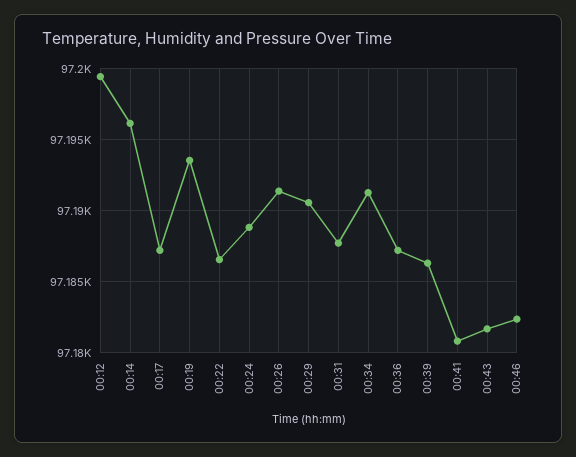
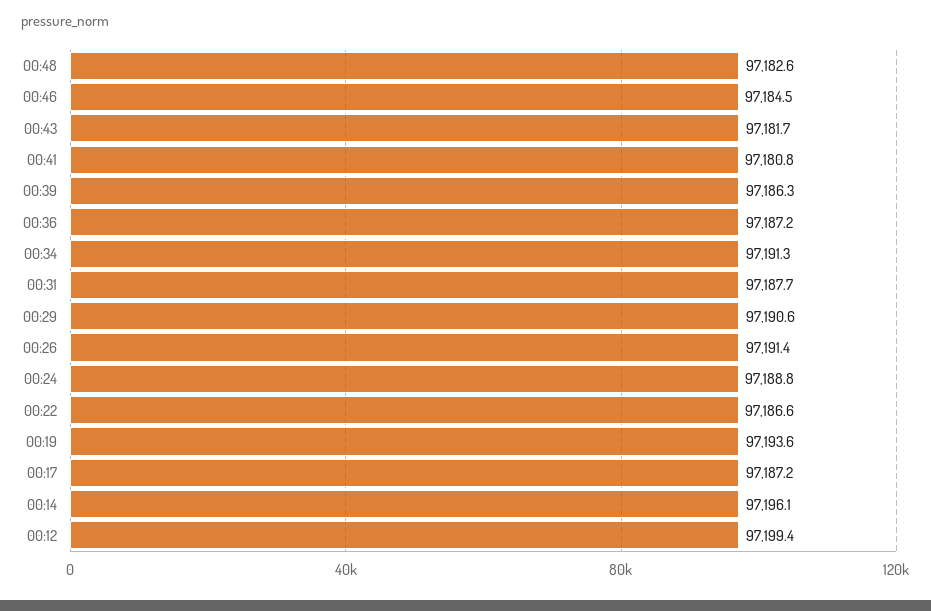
00:46: 97182.5 -> 97184.5
00:48: none -> 97182.6

